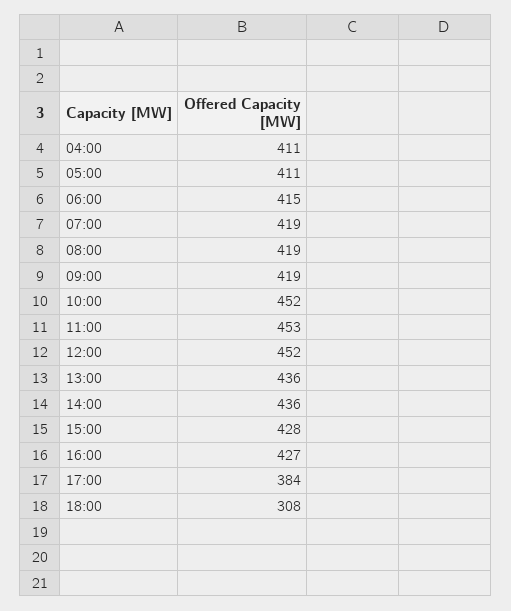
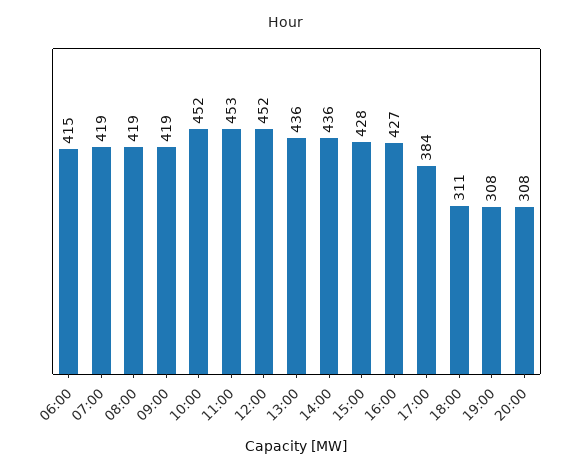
04:00: 411 -> none
05:00: 411 -> none
18:00: 308 -> 311
19:00: none -> 308
20:00: none -> 308

